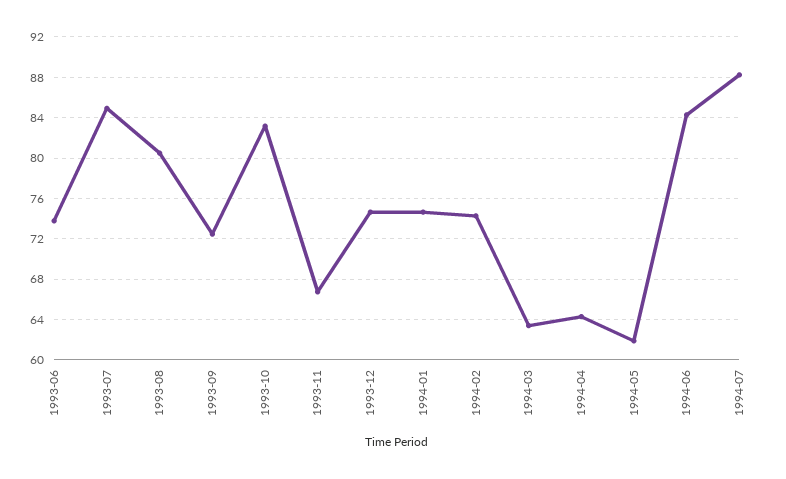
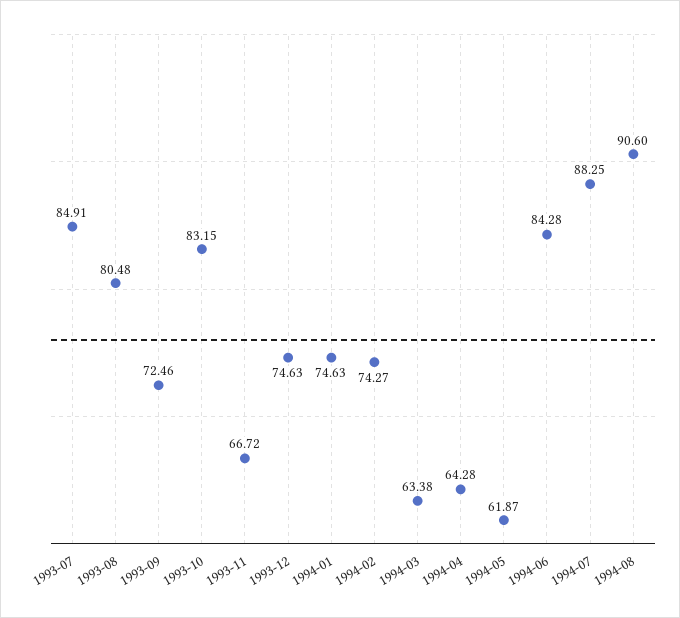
1993-06: 74 -> none
1994-08: none -> 90.6

